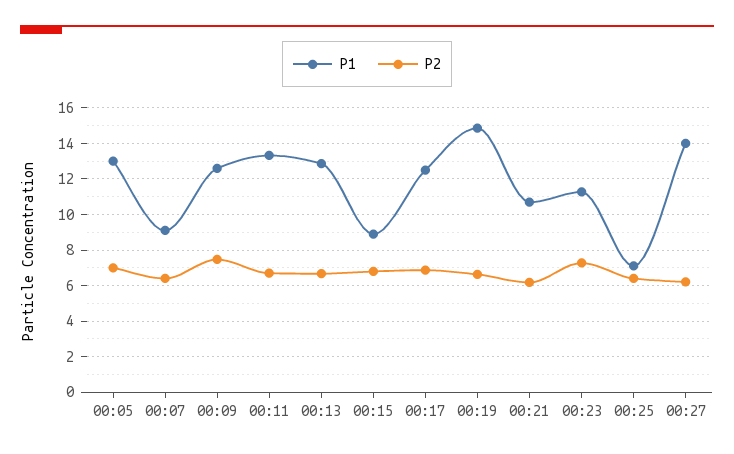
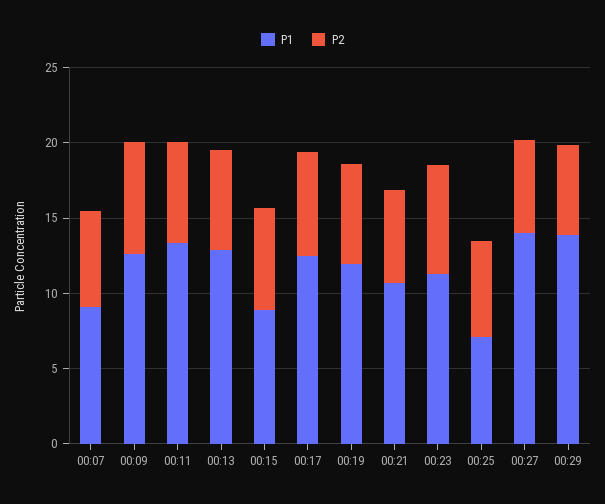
P1, 00:05: 13 -> none
P2, 00:05: 7 -> none
P1, 00:19: 15 -> 12
P1, 00:29: none -> 14
P2, 00:29: none -> 6

